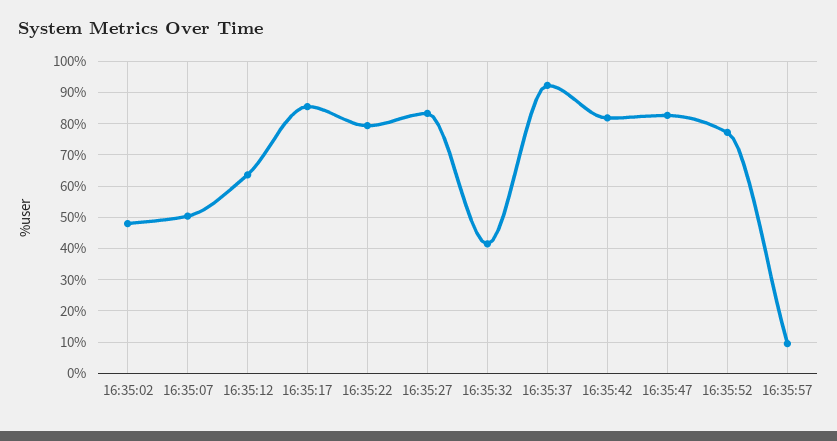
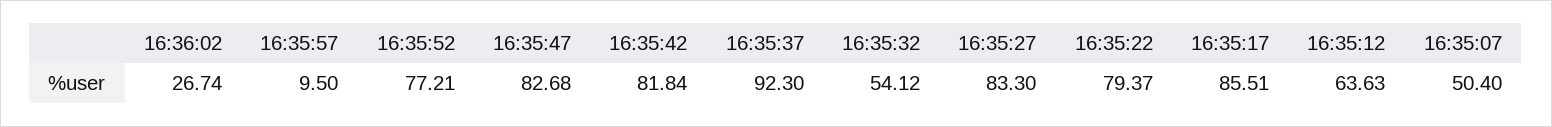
16:35:02: 48 -> none
16:35:32: 42 -> 54.12
16:36:02: none -> 26.74

